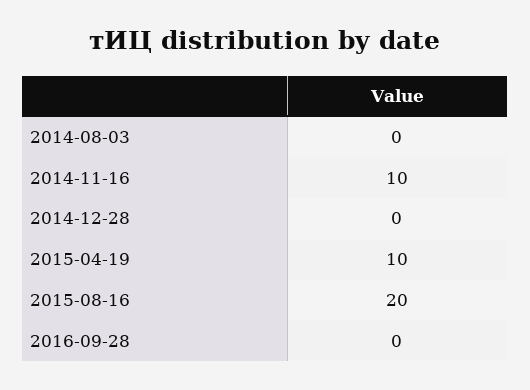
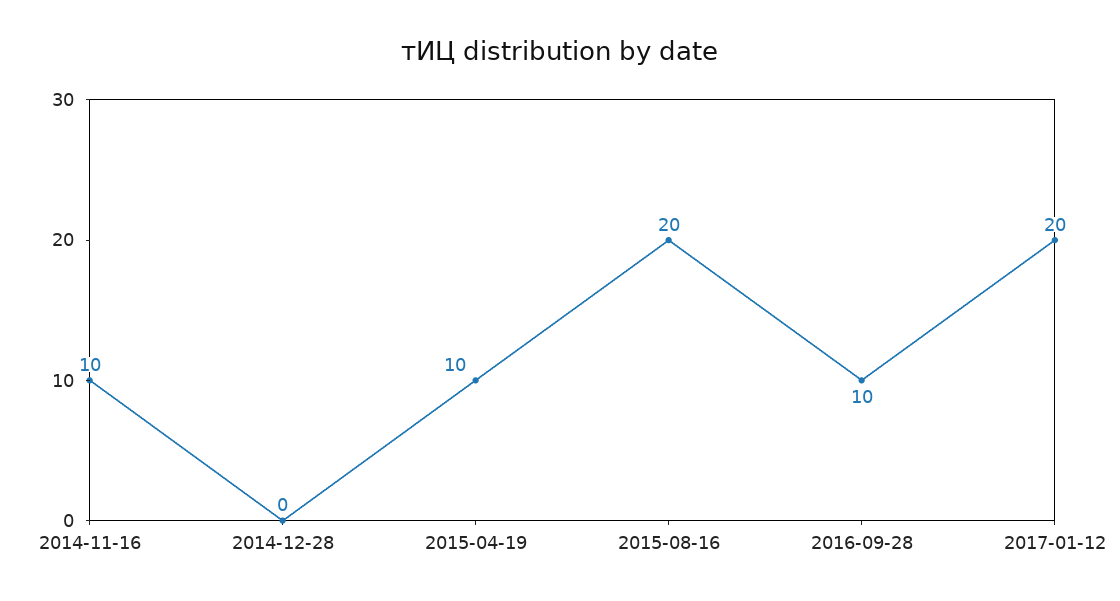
2014-08-03: 0 -> none
2016-09-28: 0 -> 10
2017-01-12: none -> 20

